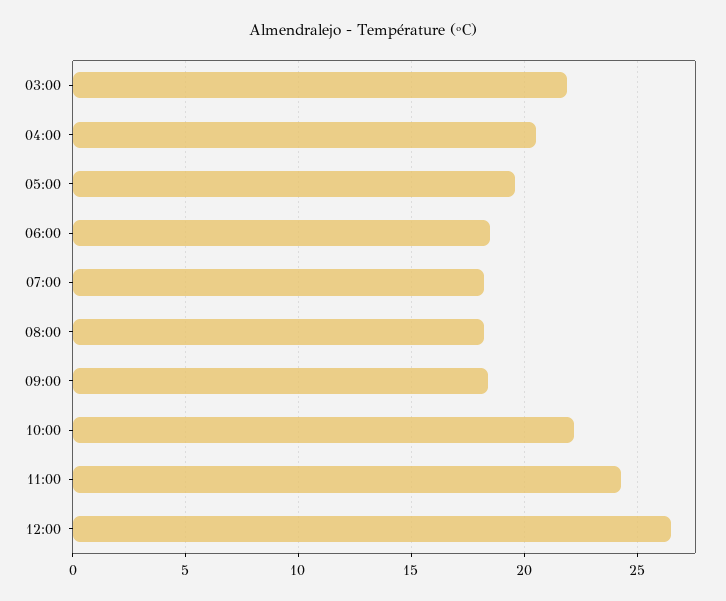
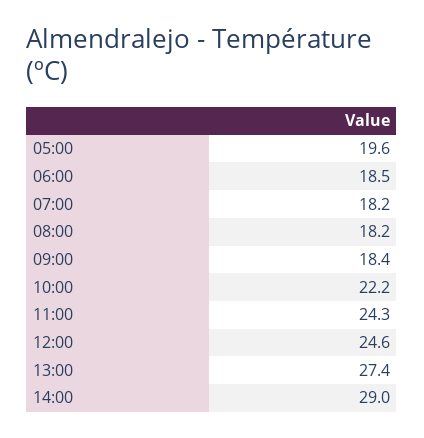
03:00: 22 -> none
04:00: 20.5 -> none
12:00: 26.5 -> 24.6
13:00: none -> 27.4
14:00: none -> 29

